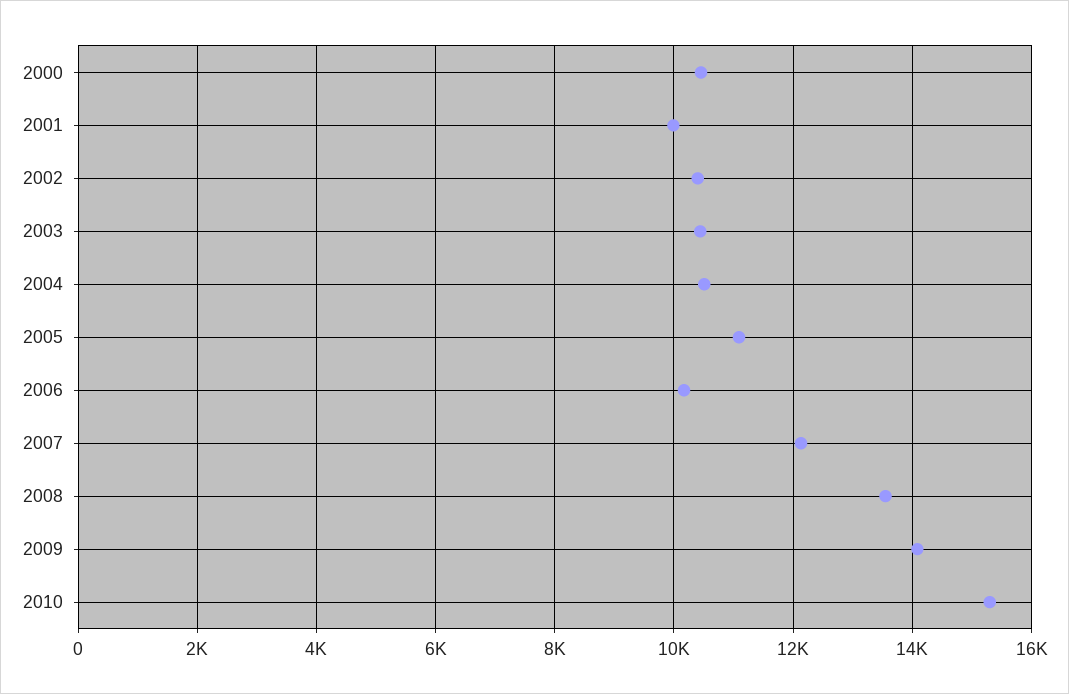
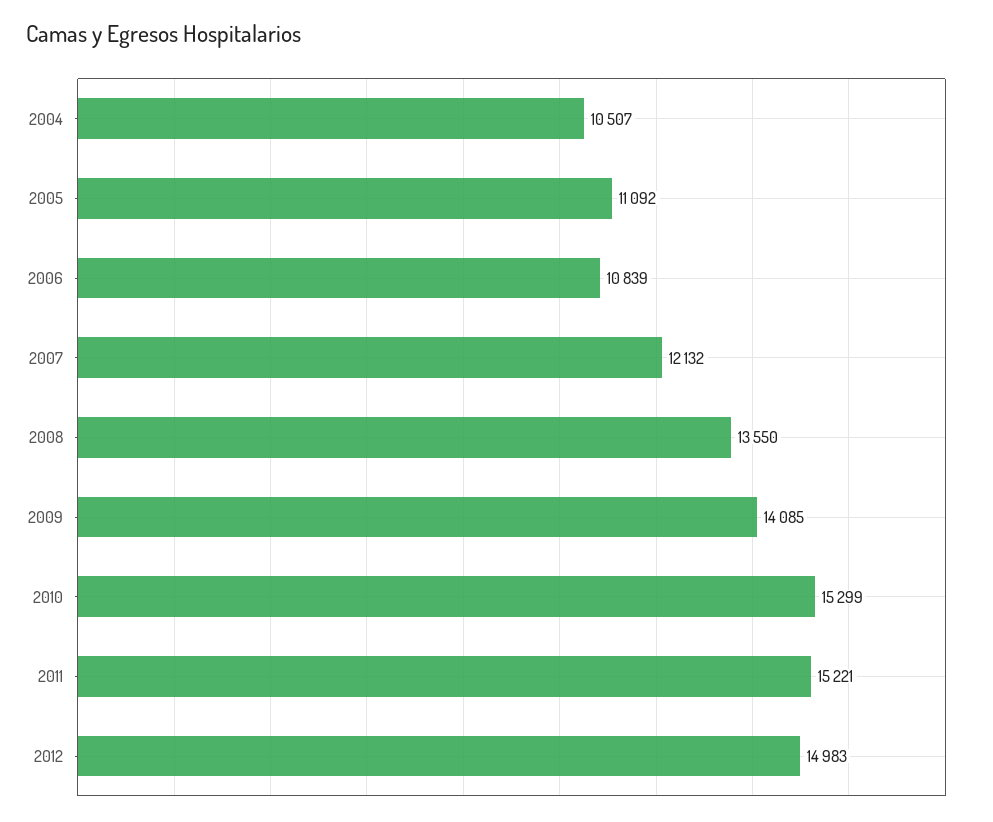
2000: 10400 -> none
2001: 10000 -> none
2002: 10400 -> none
2003: 10400 -> none
2006: 10200 -> 10839
2011: none -> 15221
2012: none -> 14983

